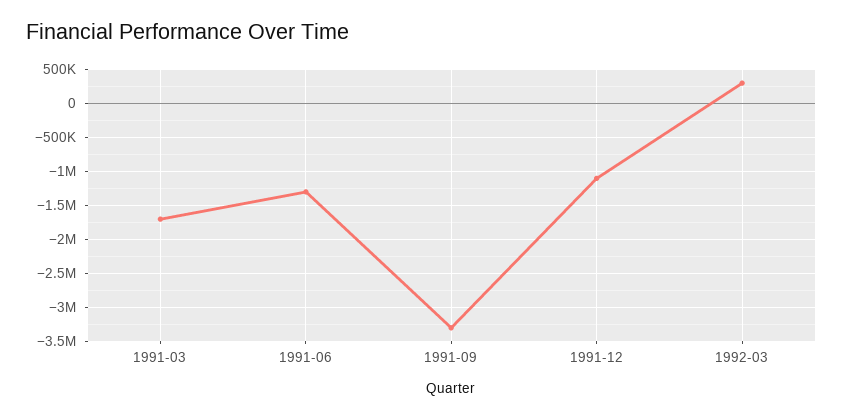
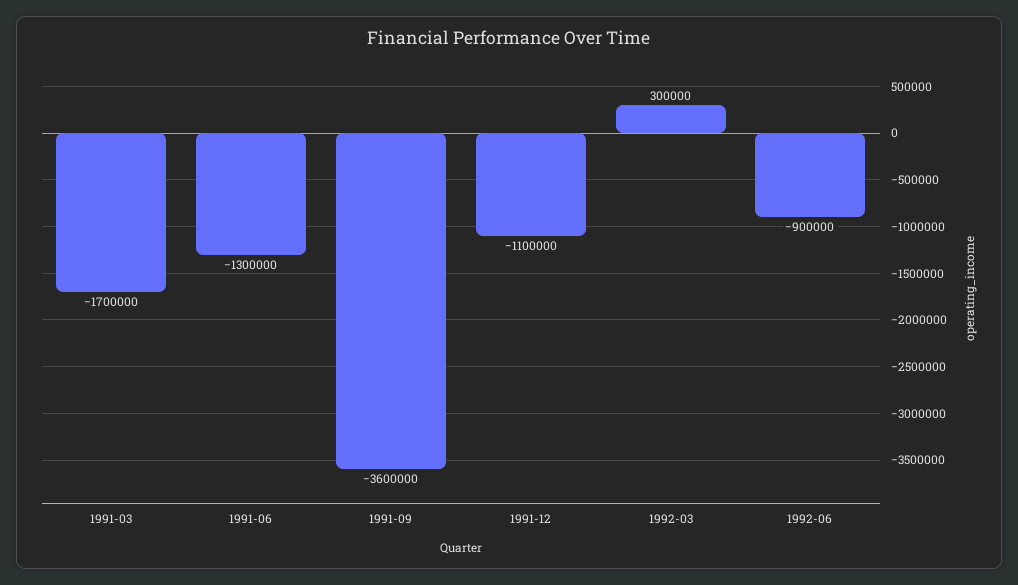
1991-09: -3300000 -> -3600000
1992-06: none -> -900000

